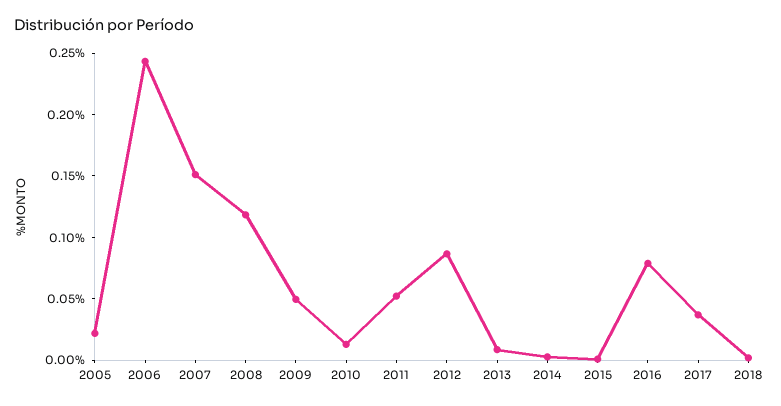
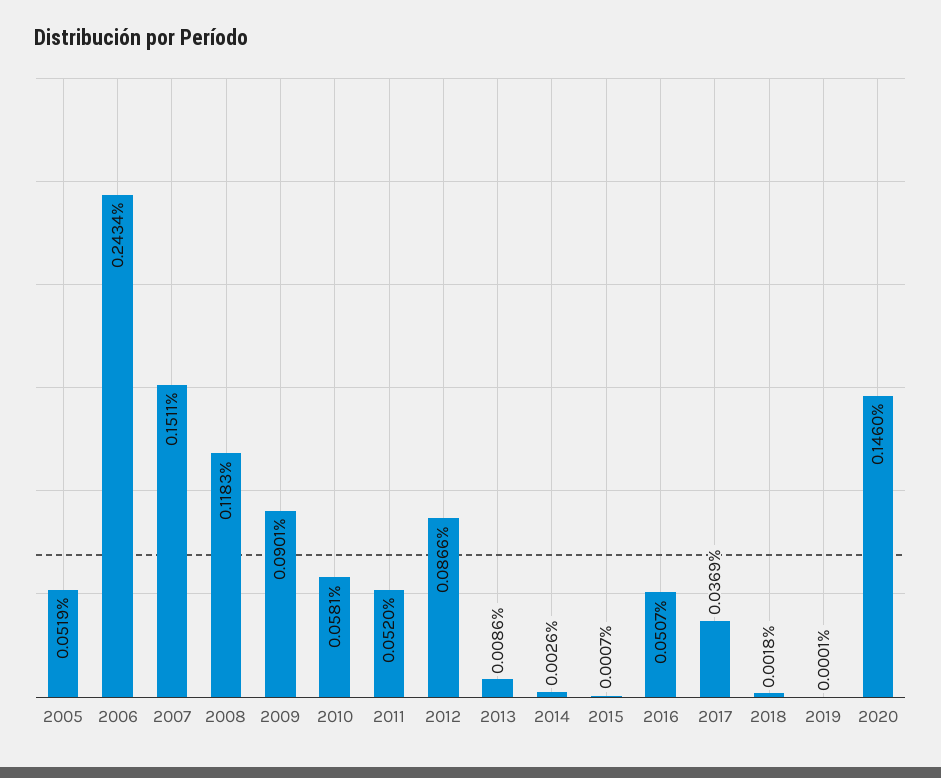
2005: 0.02 -> 0.0519
2009: 0.05 -> 0.0901
2010: 0.01 -> 0.0581
2016: 0.08 -> 0.0507
2019: none -> 0.0001
2020: none -> 0.146

